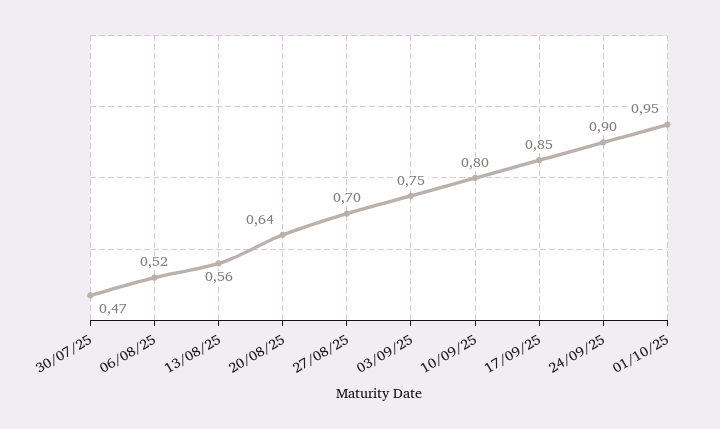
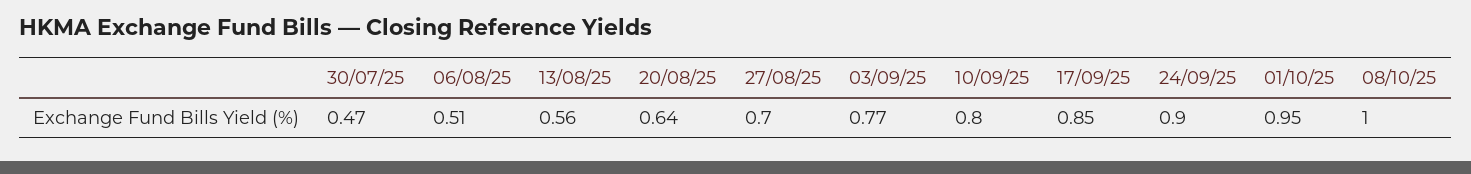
06/08/25: 0.52 -> 0.51
03/09/25: 0.75 -> 0.77
08/10/25: none -> 1

